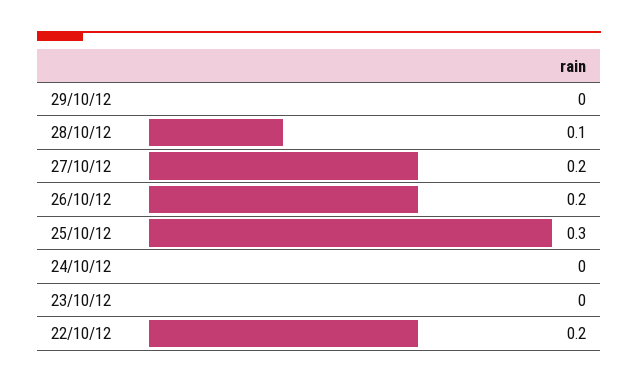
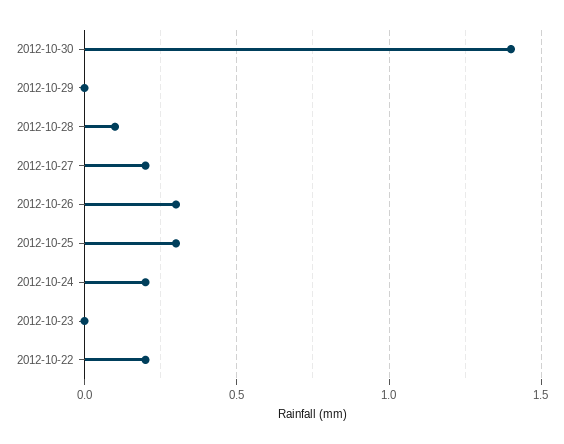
26/10/12: 0.2 -> 0.3
24/10/12: 0 -> 0.2
2012-10-30: none -> 1.4

